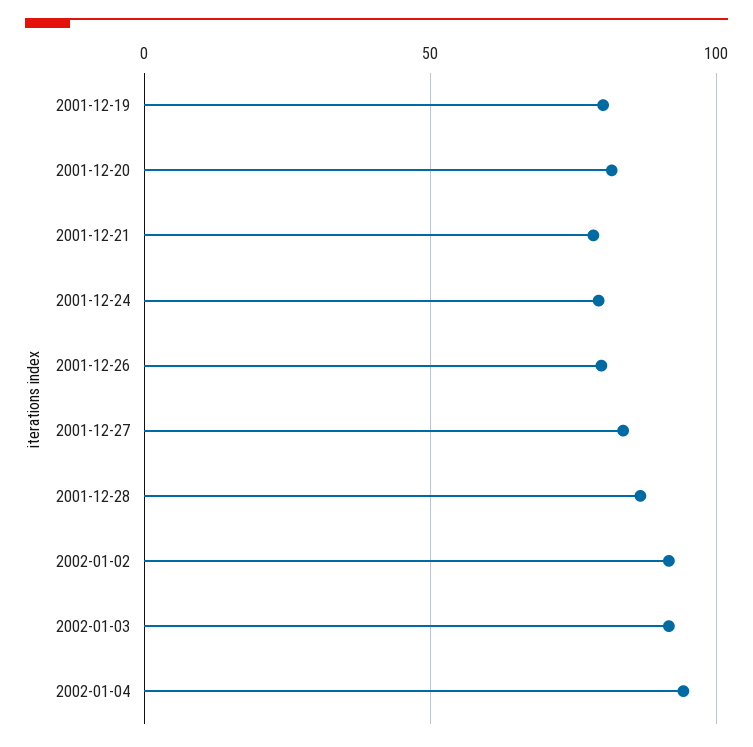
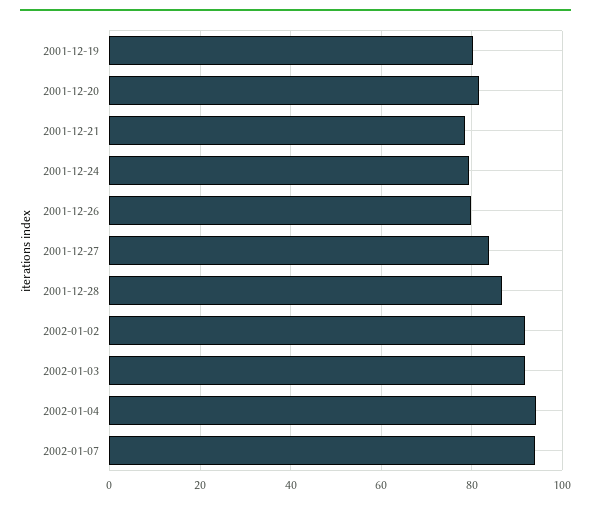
2002-01-07: none -> 94

